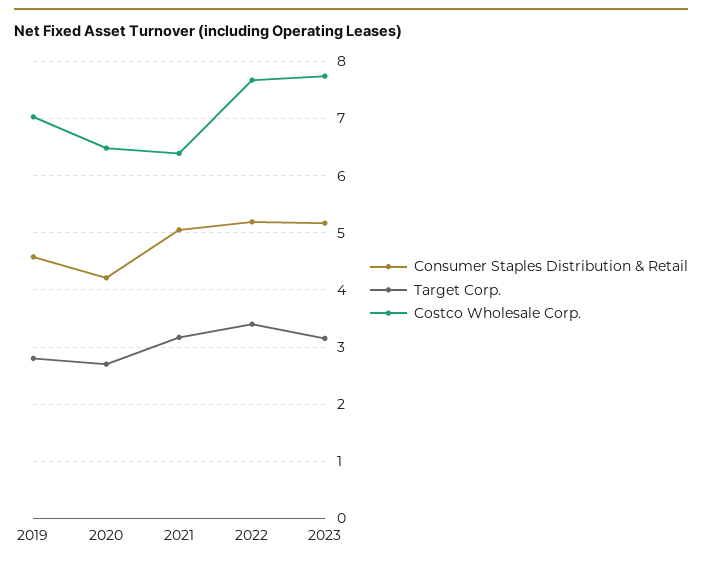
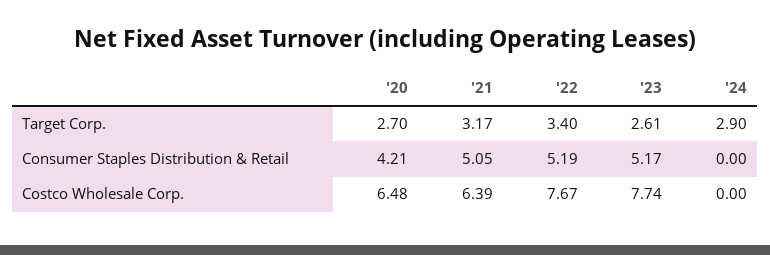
Consumer Staples Distribution & Retail, 2019: 4.6 -> none
Target Corp., 2019: 2.8 -> none
Costco Wholesale Corp., 2019: 7 -> none
Target Corp., 2023: 3.2 -> 2.61
Target Corp., '24: none -> 2.9
Consumer Staples Distribution & Retail, '24: none -> 0
Costco Wholesale Corp., '24: none -> 0

